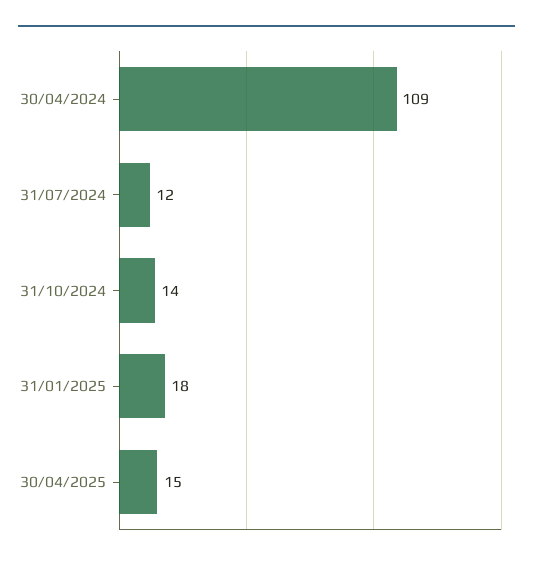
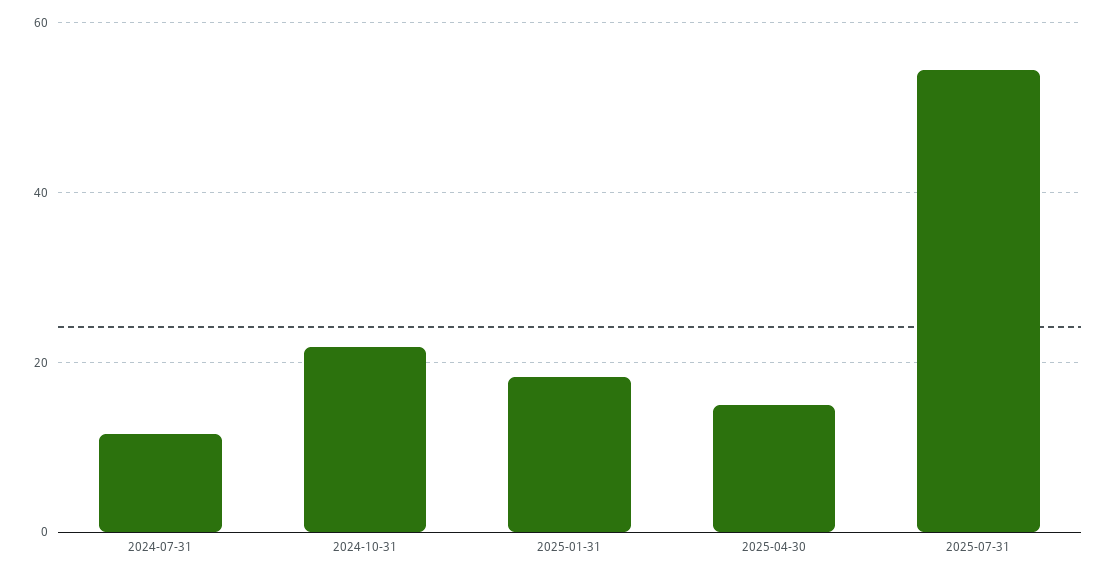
30/04/2024: 109 -> none
31/10/2024: 14 -> 22
2025-07-31: none -> 54

